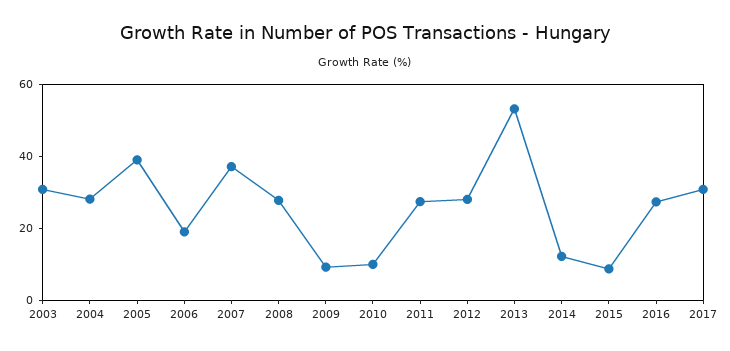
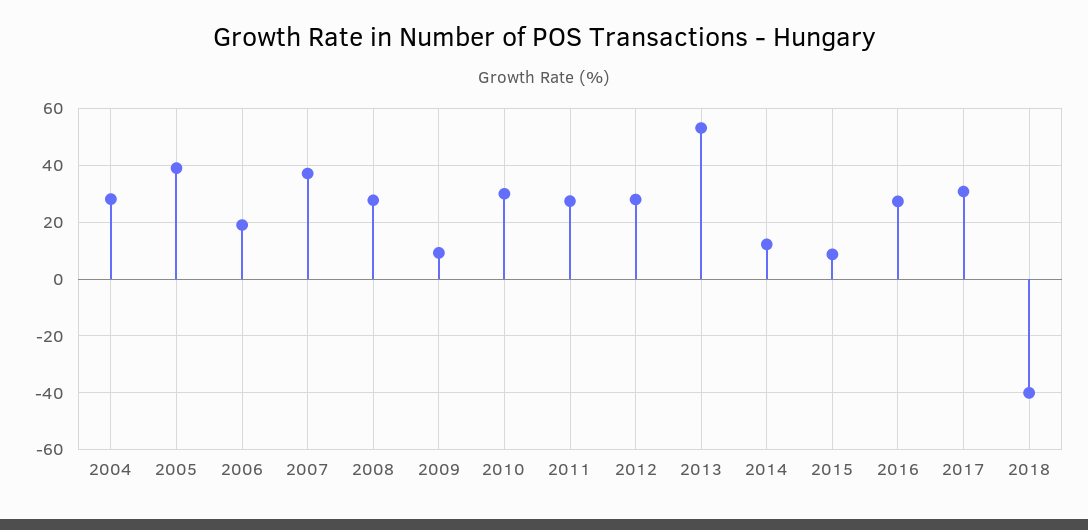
2003: 30 -> none
2010: 10 -> 30
2018: none -> -40

